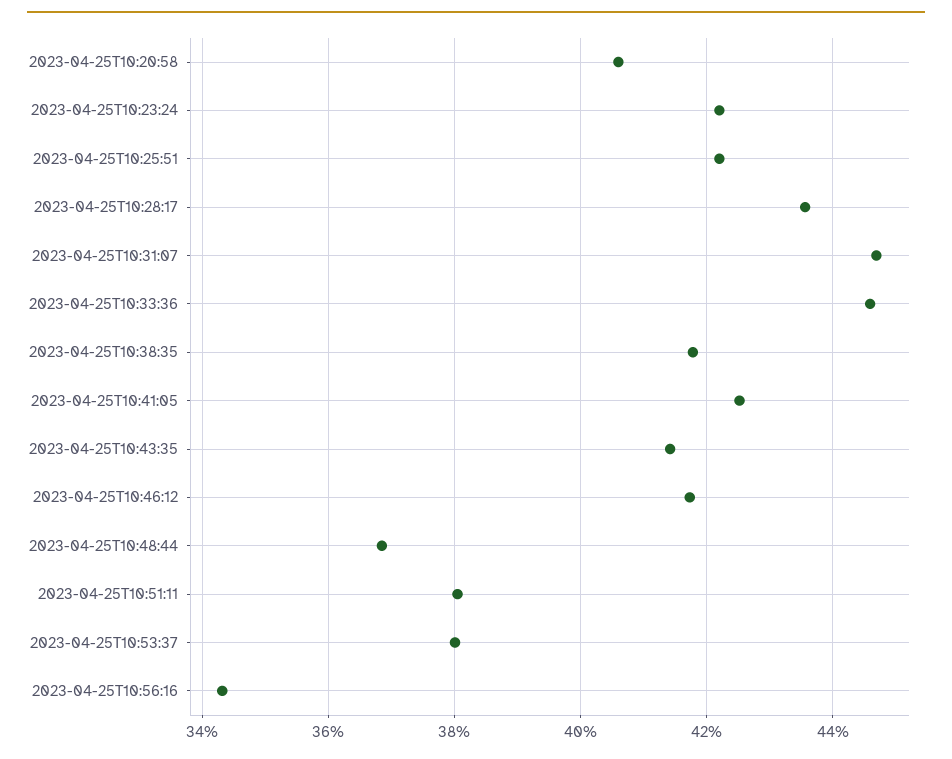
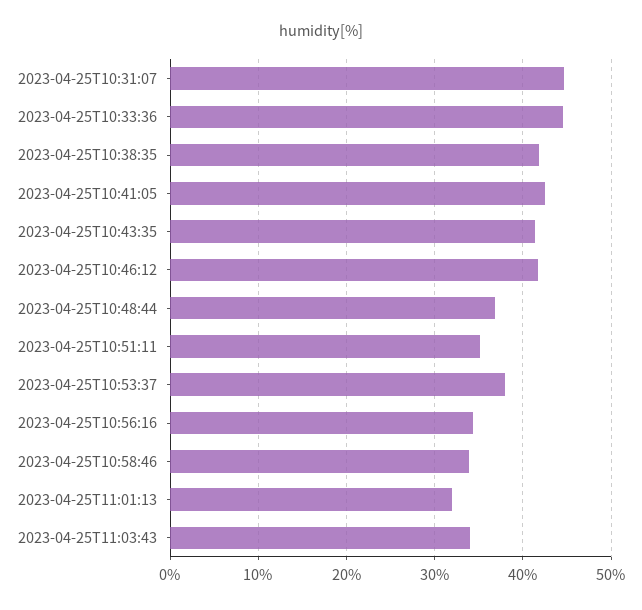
2023-04-25T10:20:58: 40.6 -> none
2023-04-25T10:23:24: 42.2 -> none
2023-04-25T10:25:51: 42.2 -> none
2023-04-25T10:28:17: 43.6 -> none
2023-04-25T10:51:11: 38 -> 35
2023-04-25T10:58:46: none -> 34
2023-04-25T11:01:13: none -> 32
2023-04-25T11:03:43: none -> 34

